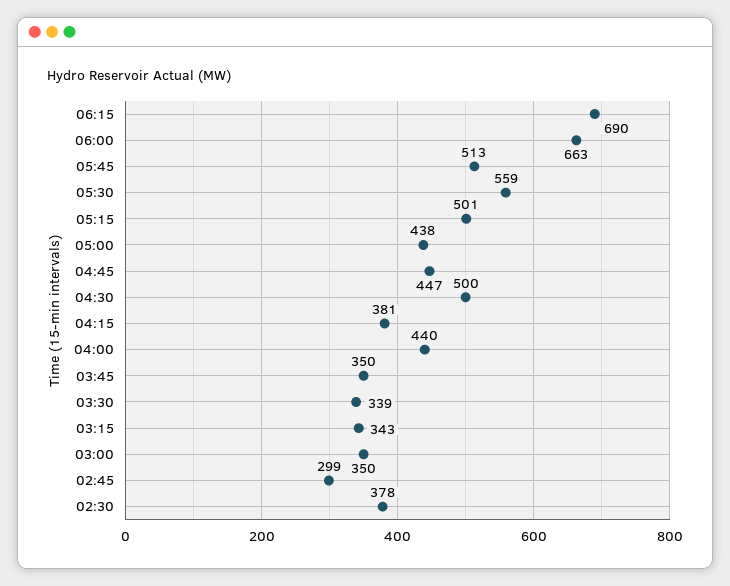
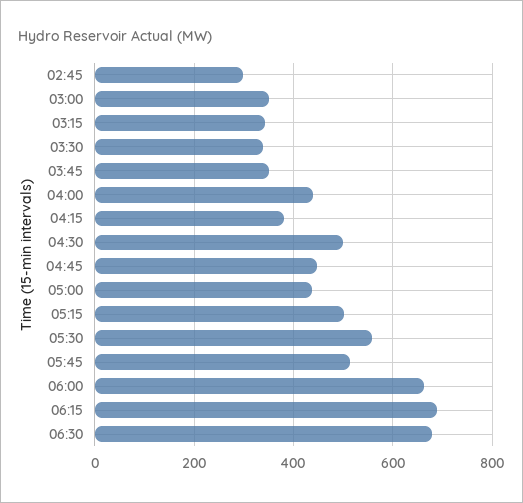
02:30: 378 -> none
06:30: none -> 680

